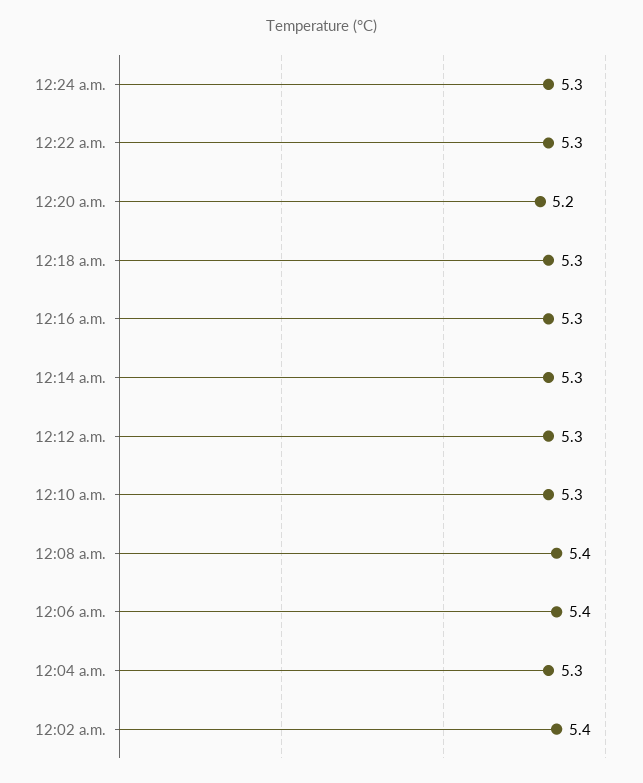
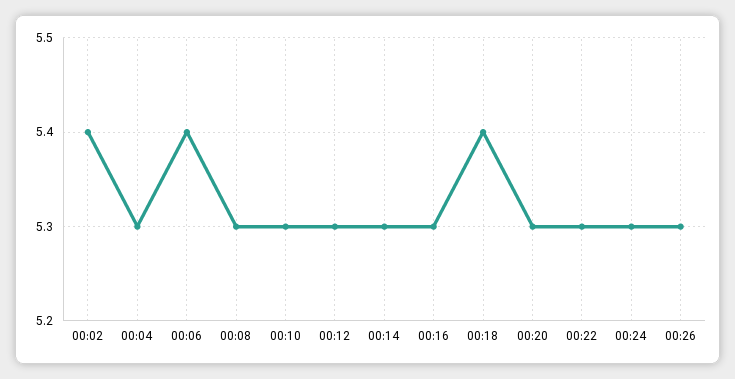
12:20 a.m.: 5.2 -> 5.3
12:18 a.m.: 5.3 -> 5.4
12:08 a.m.: 5.4 -> 5.3
00:26: none -> 5.3

